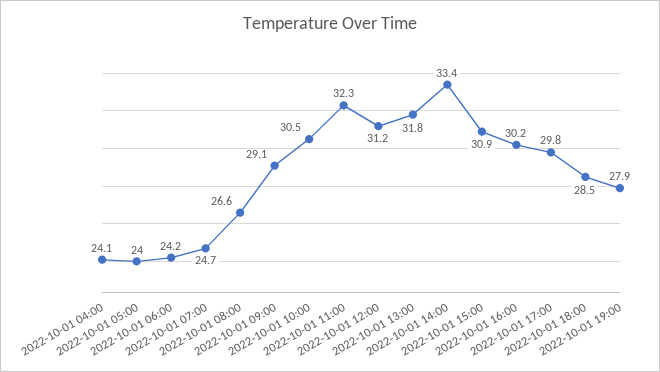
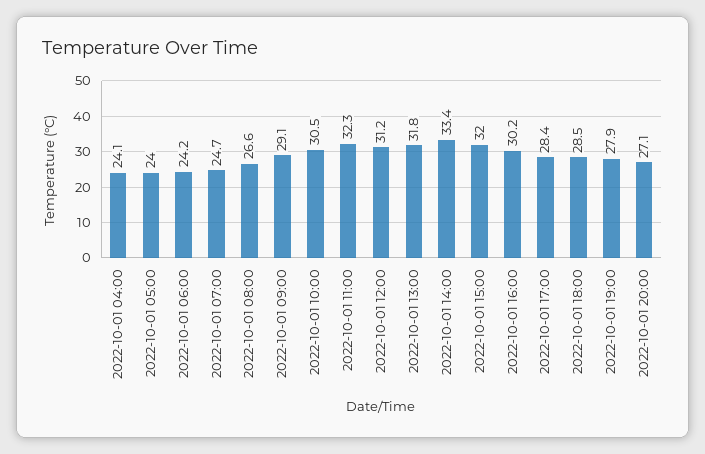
2022-10-01 15:00: 30.9 -> 32
2022-10-01 17:00: 29.8 -> 28.4
2022-10-01 20:00: none -> 27.1

